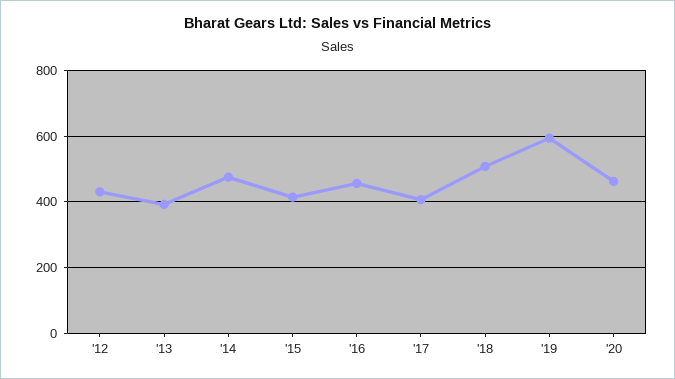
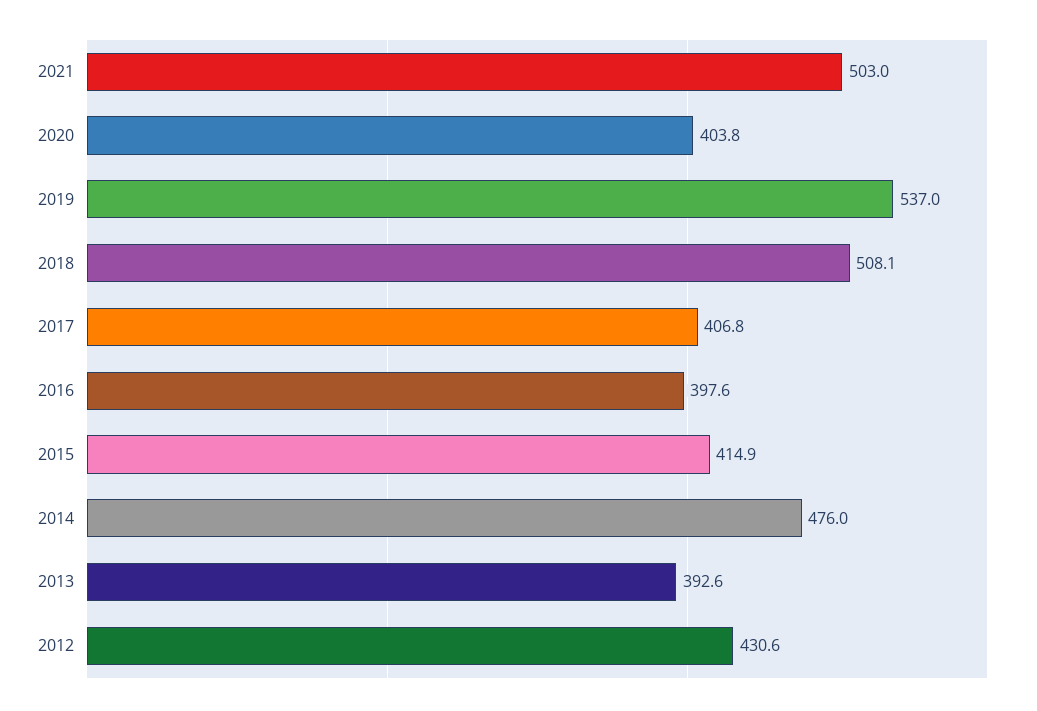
'16: 460 -> 397.6
'19: 600 -> 537
'20: 460 -> 403.8
2021: none -> 503

